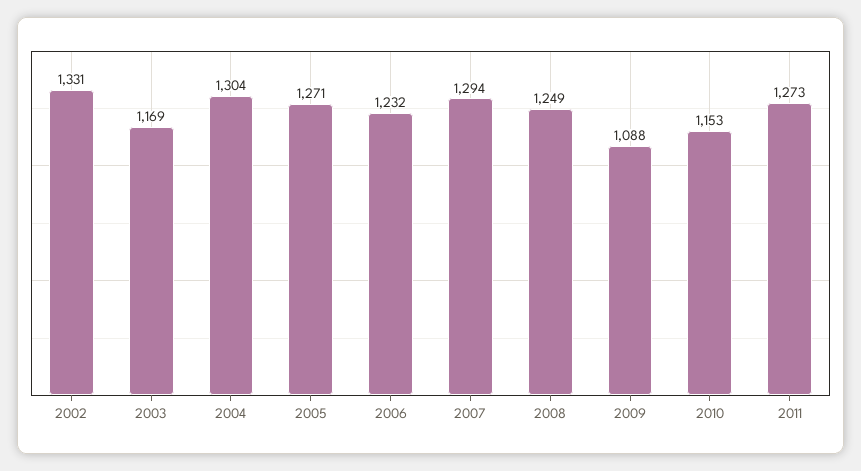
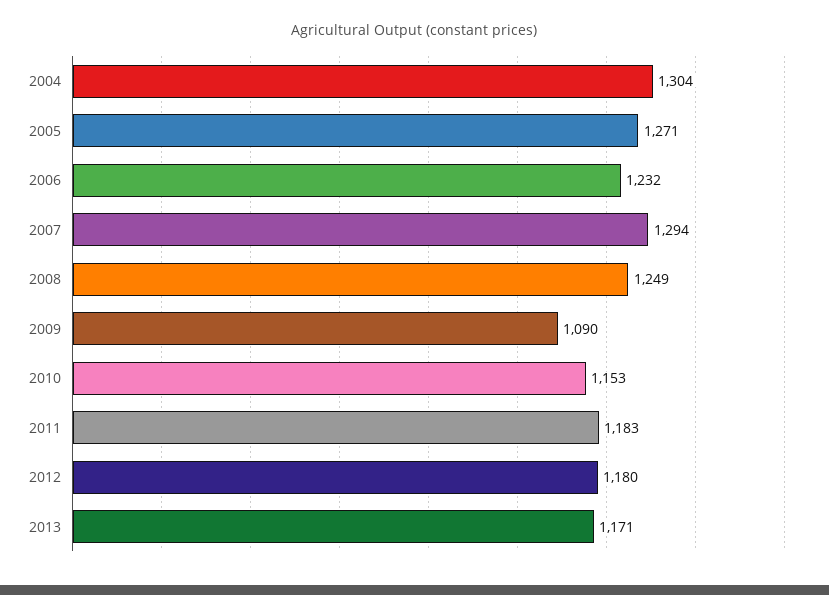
2002: 1331 -> none
2003: 1169 -> none
2009: 1088 -> 1090
2011: 1273 -> 1183
2012: none -> 1180
2013: none -> 1171

